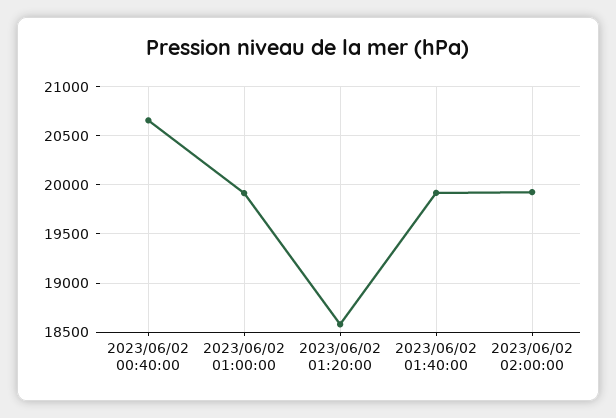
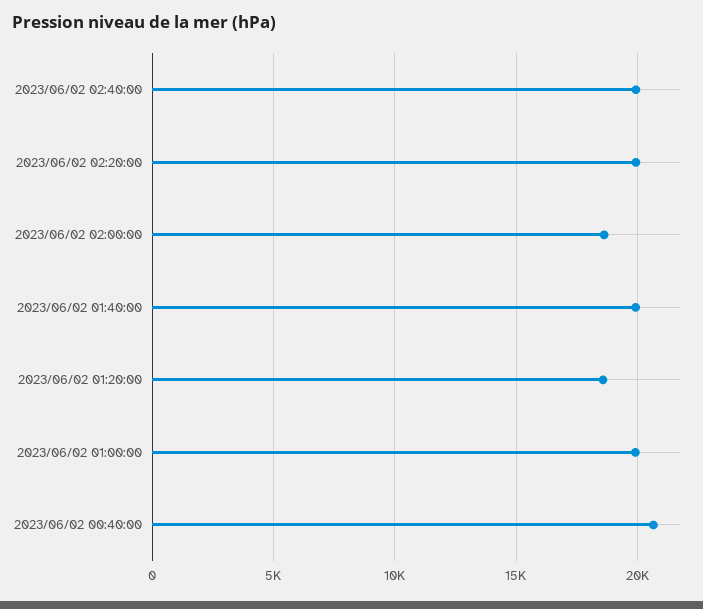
2023/06/02 02:00:00: 19900 -> 18500
2023/06/02 02:40:00: none -> 20000
2023/06/02 02:20:00: none -> 20000

